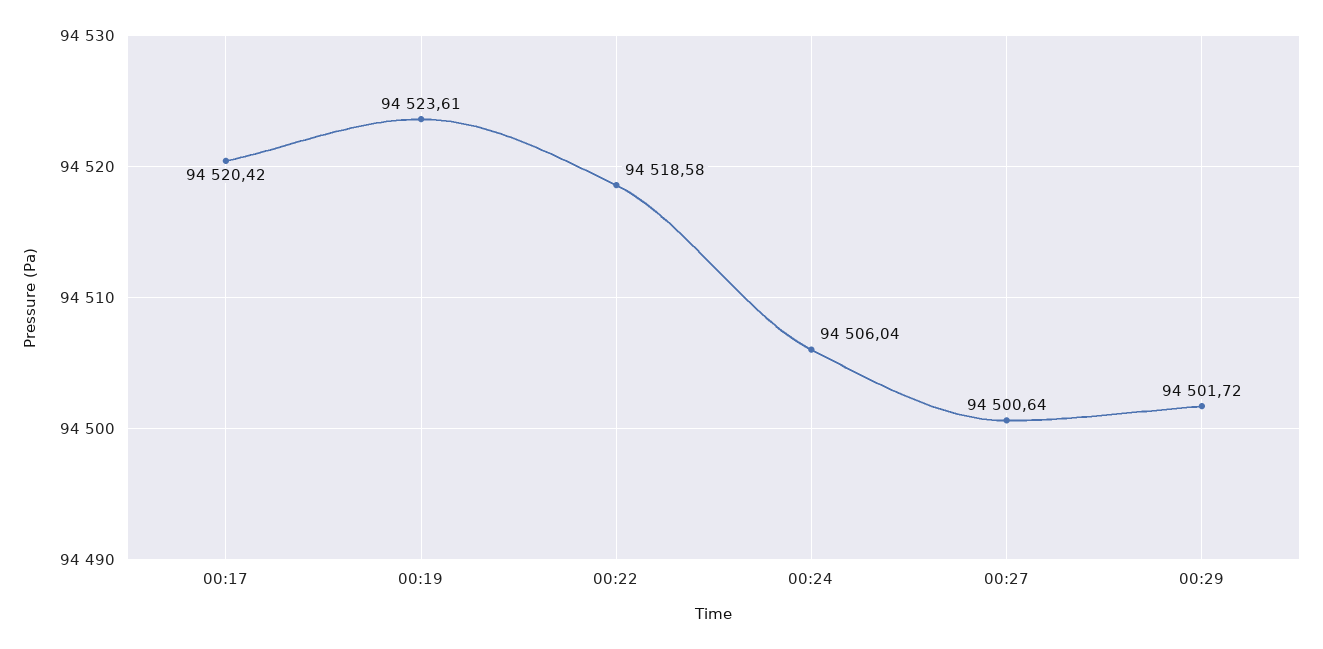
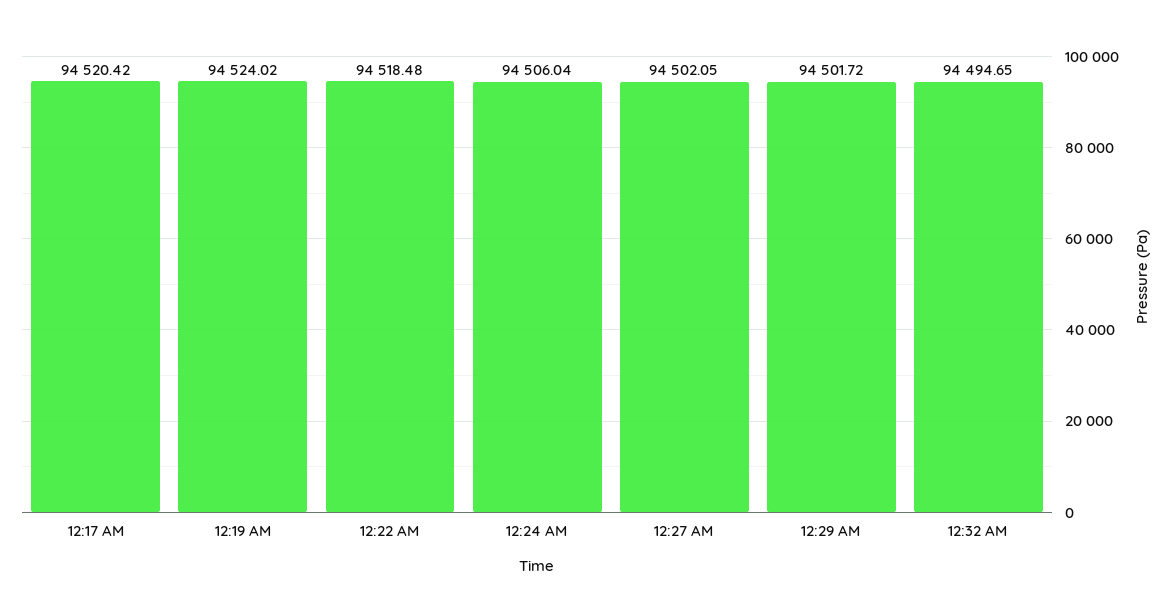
00:19: 94523.61 -> 94524.02
00:22: 94518.58 -> 94518.48
00:27: 94500.64 -> 94502.05
12:32 AM: none -> 94494.65

